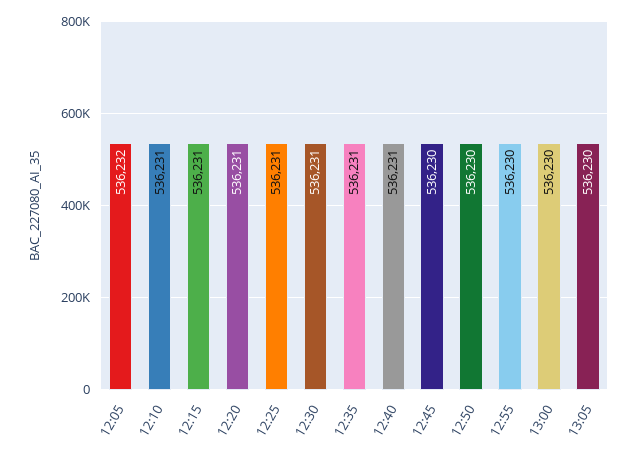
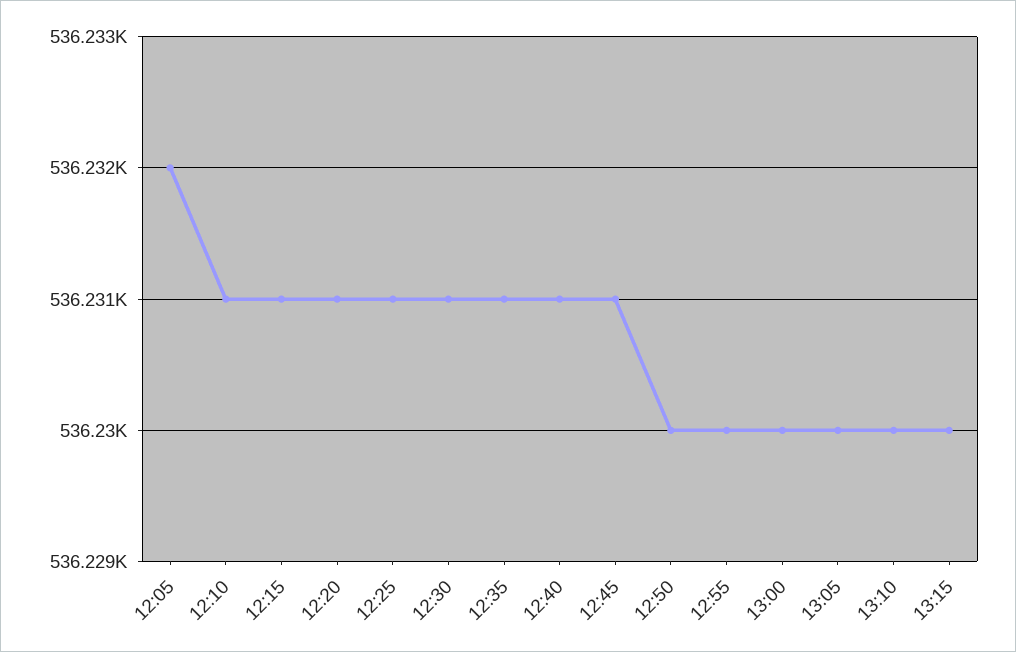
12:45: 536230 -> 536231
13:10: none -> 536230
13:15: none -> 536230

